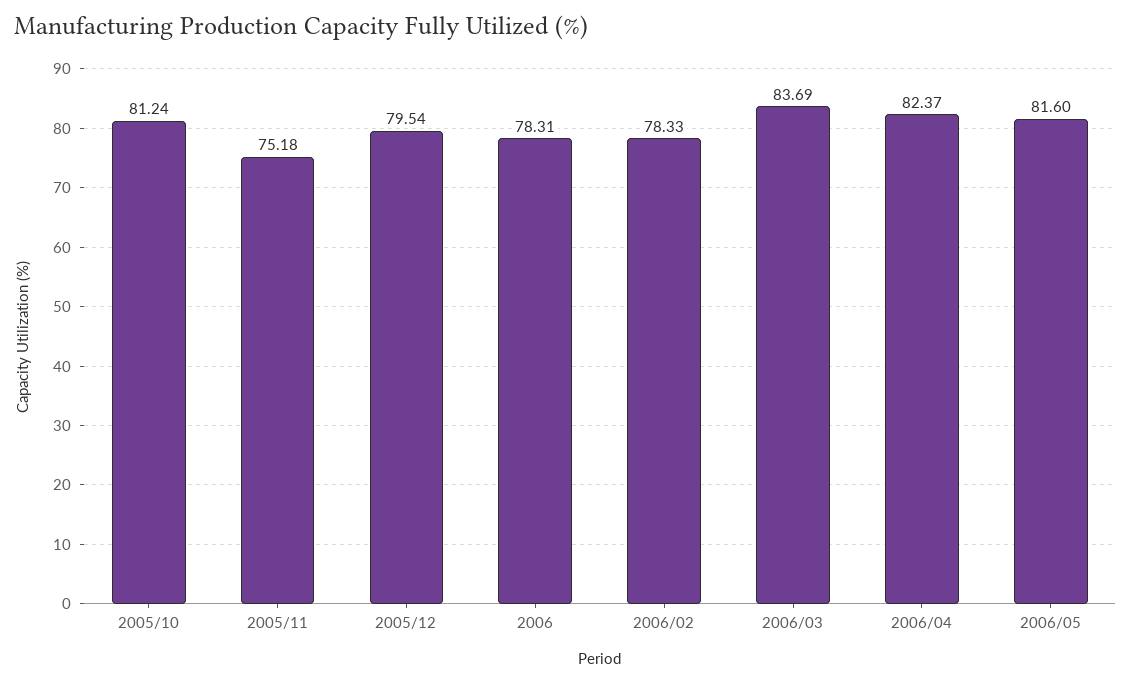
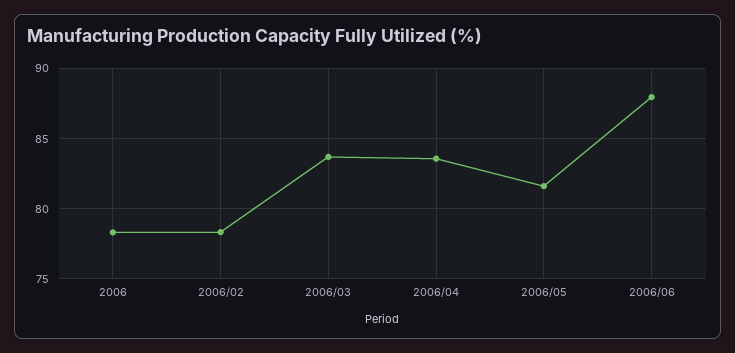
2005/10: 81.24 -> none
2005/11: 75.18 -> none
2005/12: 79.54 -> none
2006/04: 82.37 -> 83.5
2006/06: none -> 88

